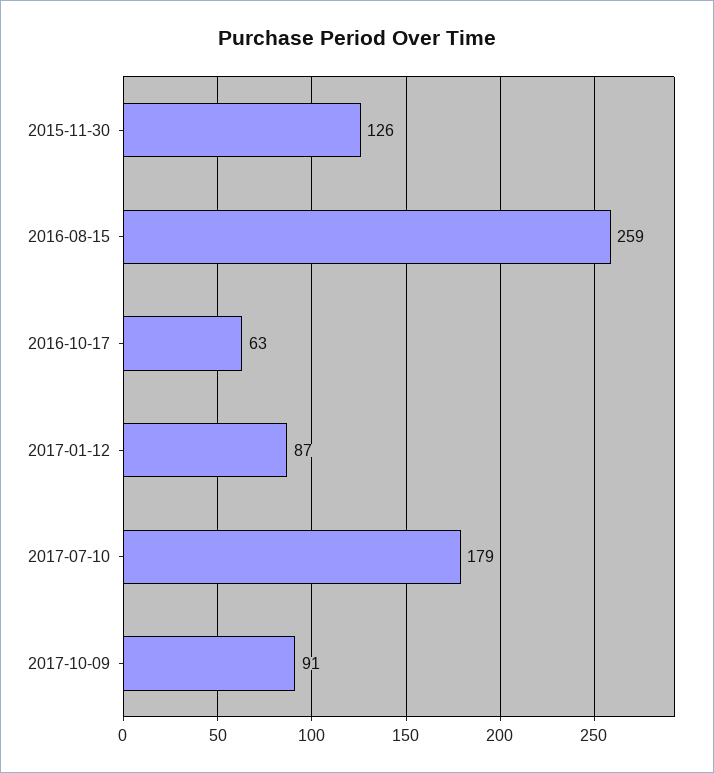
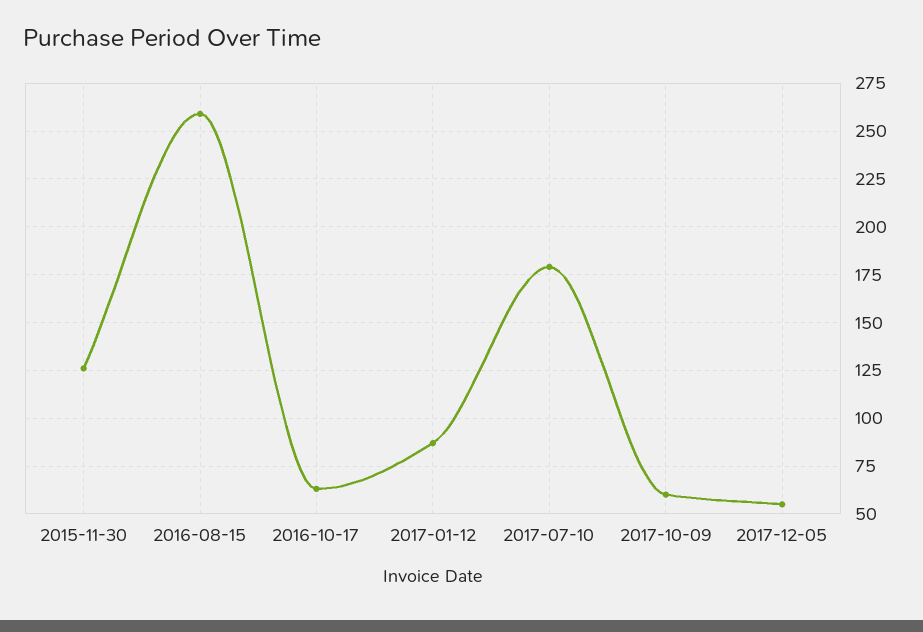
2017-10-09: 91 -> 60
2017-12-05: none -> 55

